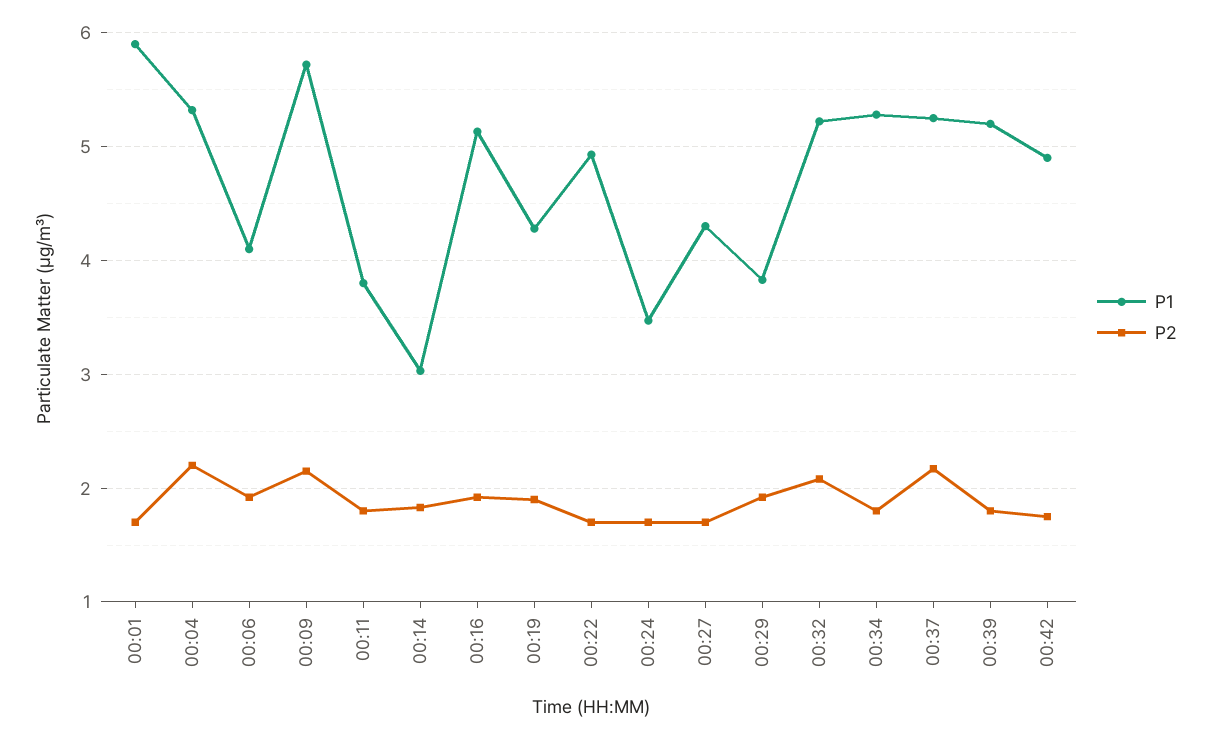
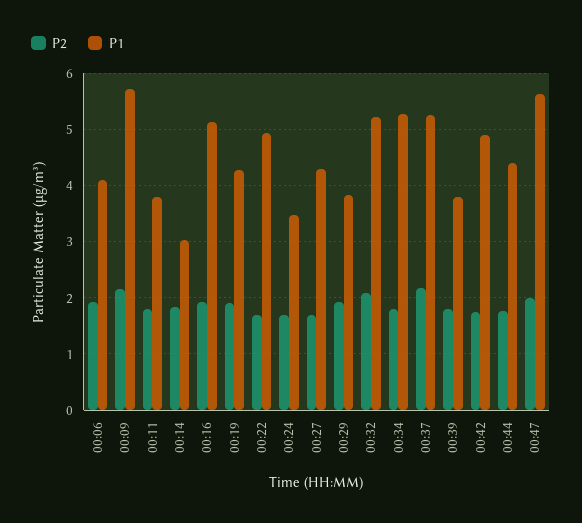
P1, 00:01: 5.9 -> none
P2, 00:01: 1.7 -> none
P1, 00:04: 5.3 -> none
P2, 00:04: 2.2 -> none
P1, 00:39: 5.2 -> 3.8
P2, 00:44: none -> 1.8
P1, 00:44: none -> 4.4
P2, 00:47: none -> 2
P1, 00:47: none -> 5.6

